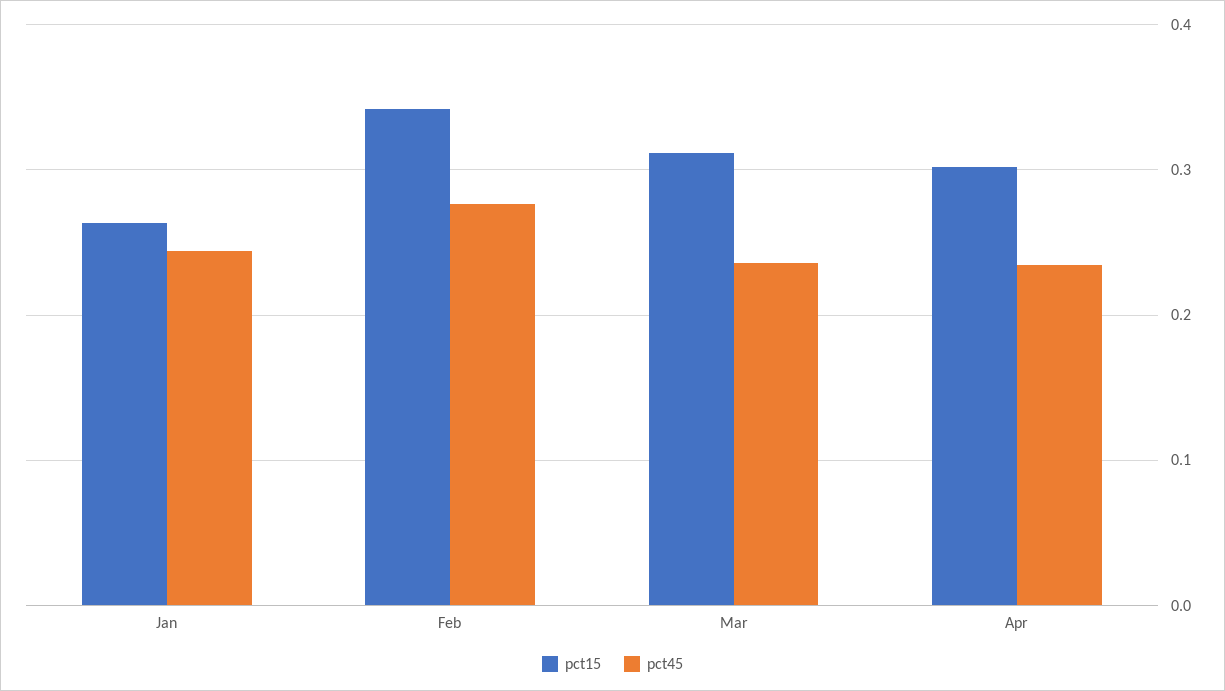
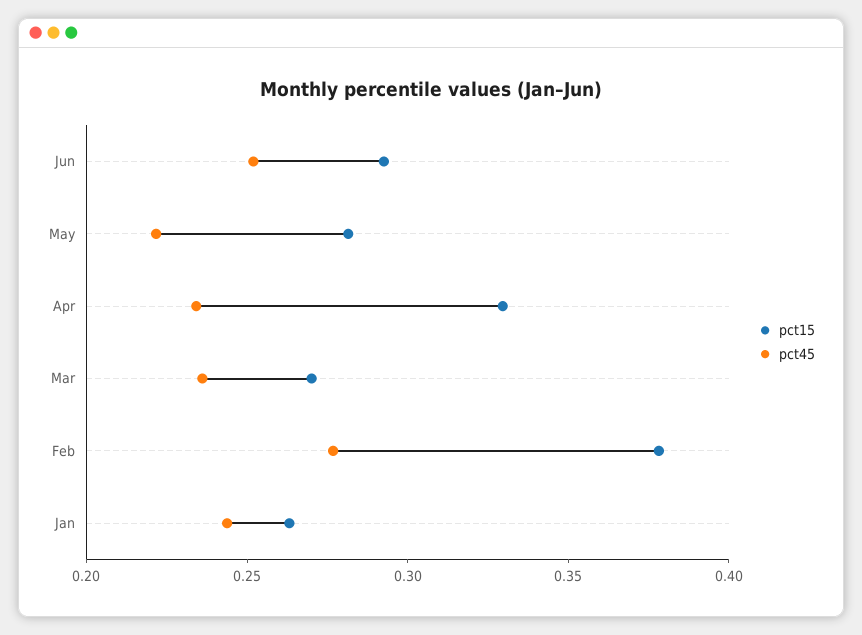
pct15, Feb: 0.34 -> 0.38
pct15, Mar: 0.31 -> 0.27
pct15, Apr: 0.3 -> 0.33
pct15, Jun: none -> 0.29
pct45, Jun: none -> 0.25
pct15, May: none -> 0.28
pct45, May: none -> 0.22

